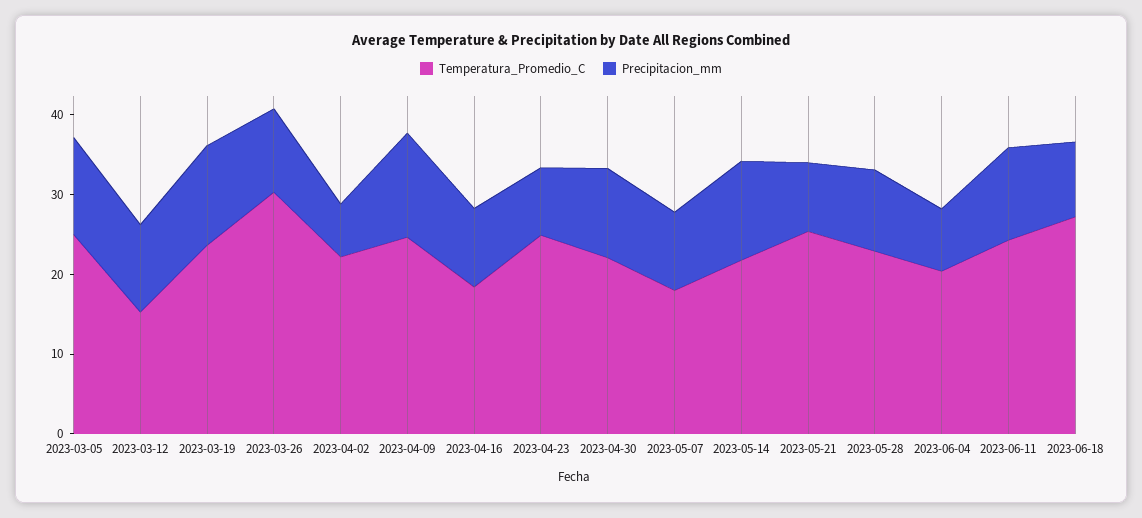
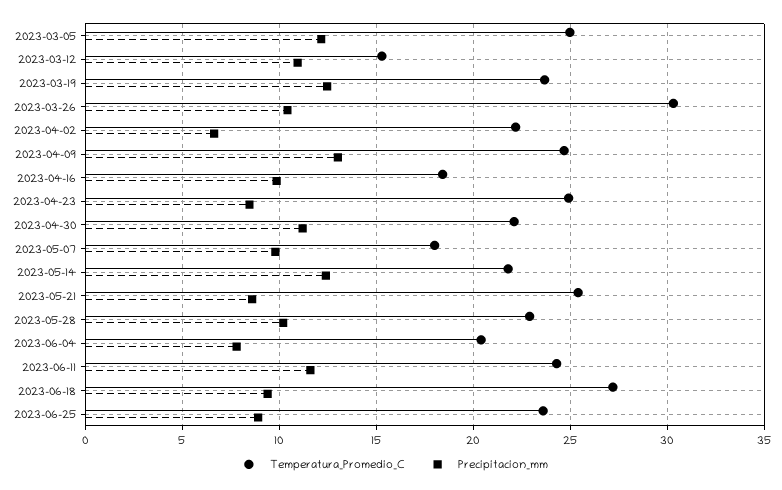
Temperatura_Promedio_C, 2023-06-25: none -> 23.5
Precipitacion_mm, 2023-06-25: none -> 9

